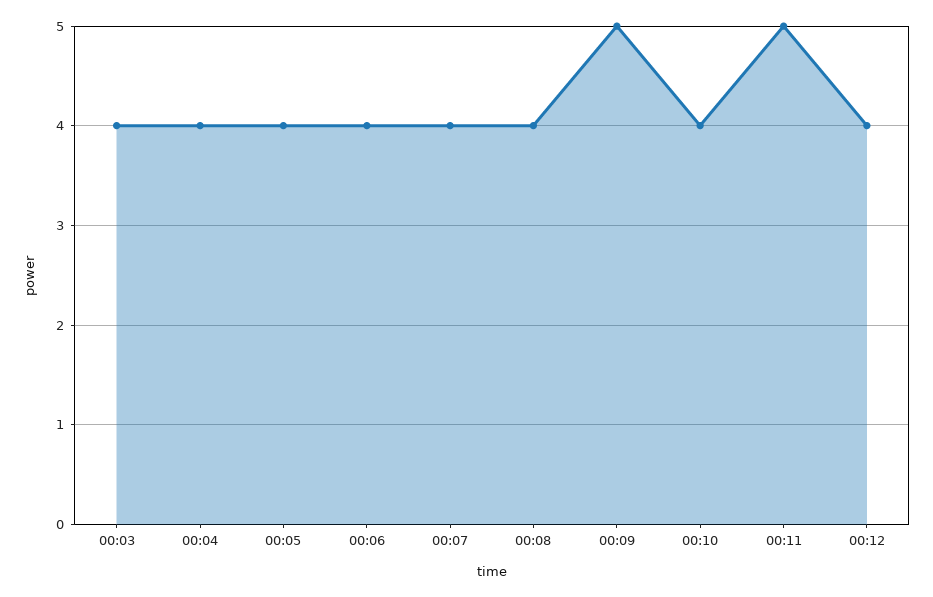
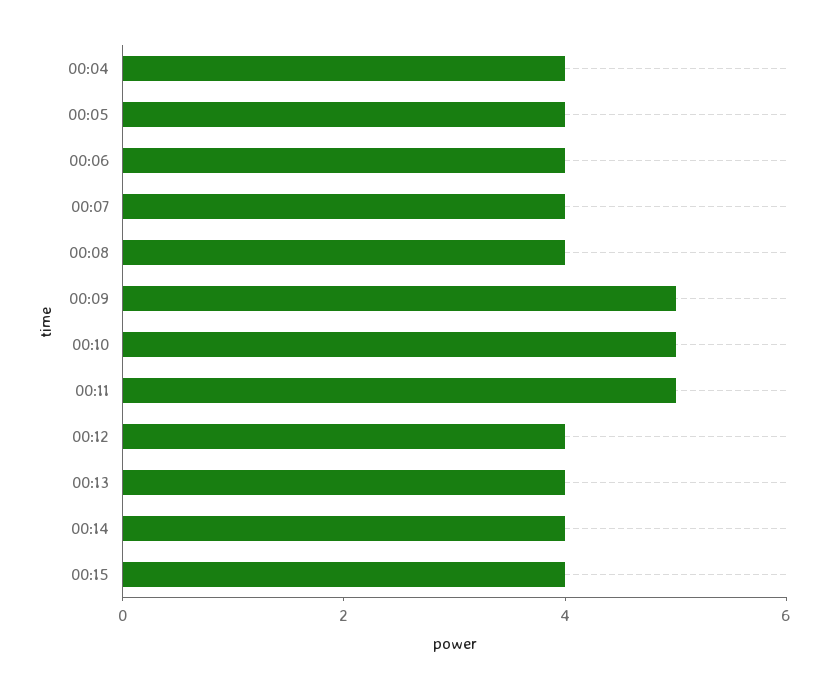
00:03: 4 -> none
00:10: 4 -> 5
00:13: none -> 4
00:14: none -> 4
00:15: none -> 4

